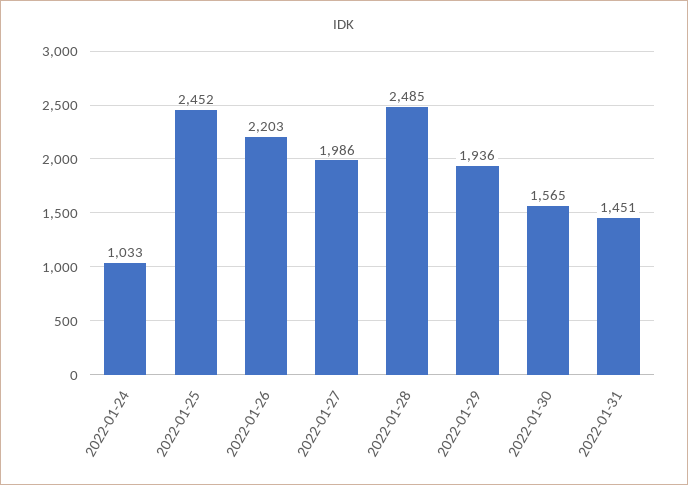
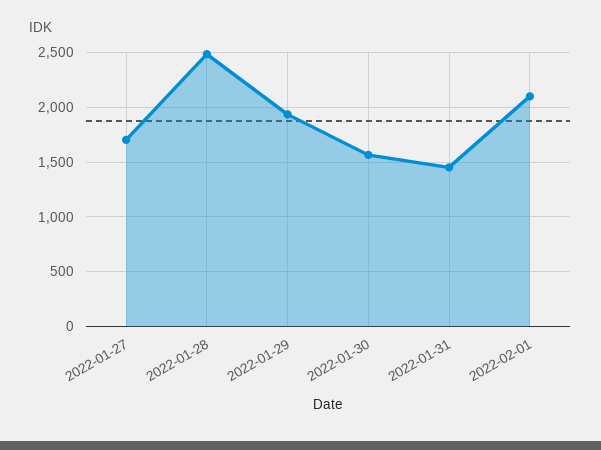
2022-01-24: 1033 -> none
2022-01-25: 2452 -> none
2022-01-26: 2203 -> none
2022-01-27: 1986 -> 1700
2022-02-01: none -> 2100

